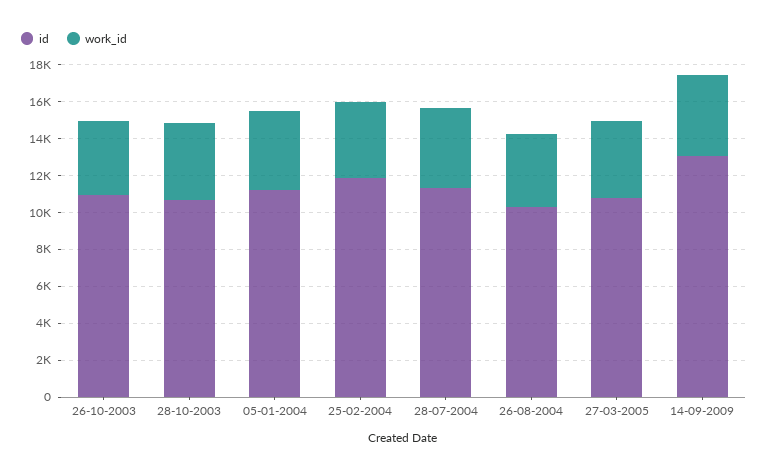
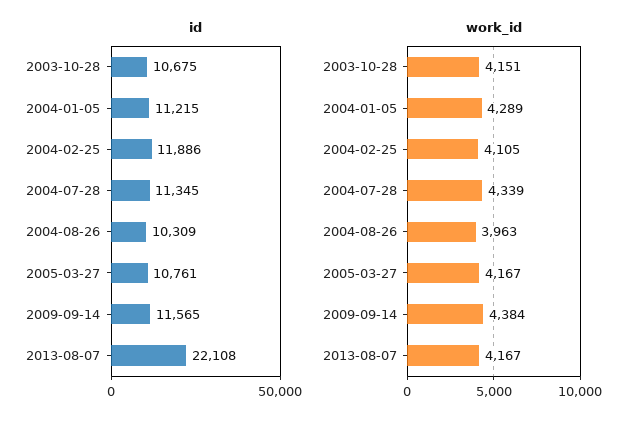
id, 26-10-2003: 11000 -> none
work_id, 26-10-2003: 4000 -> none
id, 14-09-2009: 13000 -> 11565
id, 2013-08-07: none -> 22108
work_id, 2013-08-07: none -> 4167

